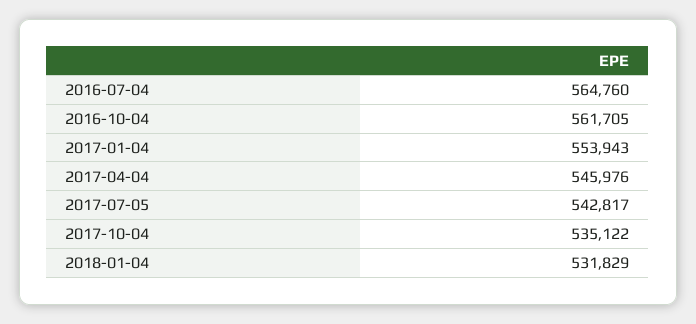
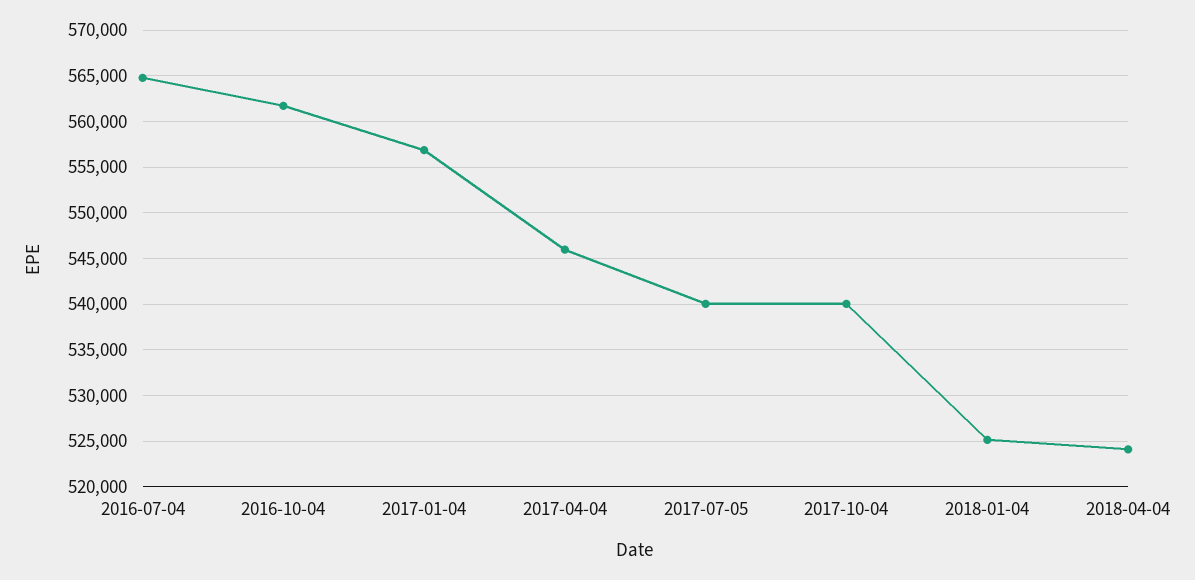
2017-01-04: 553943 -> 557000
2017-07-05: 542817 -> 540000
2017-10-04: 535122 -> 540000
2018-01-04: 531829 -> 525000
2018-04-04: none -> 524000

